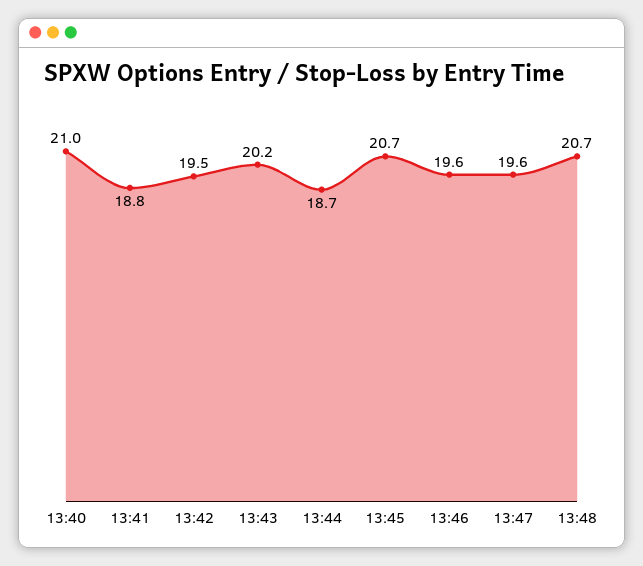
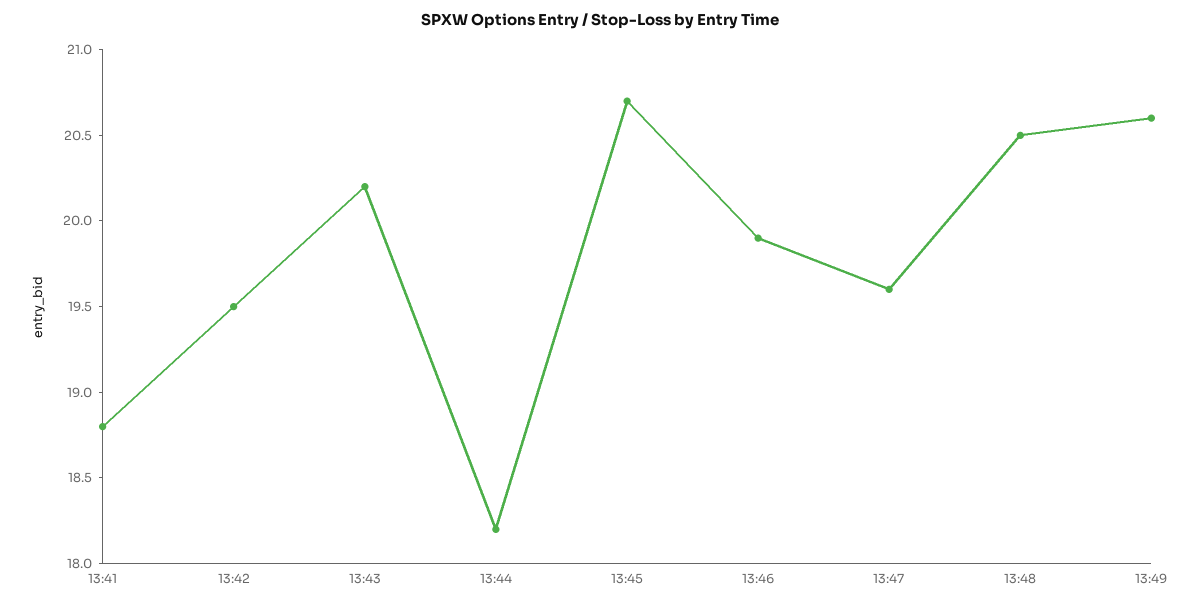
13:40: 21 -> none
13:44: 18.7 -> 18.2
13:46: 19.6 -> 19.9
13:48: 20.7 -> 20.5
13:49: none -> 20.6

